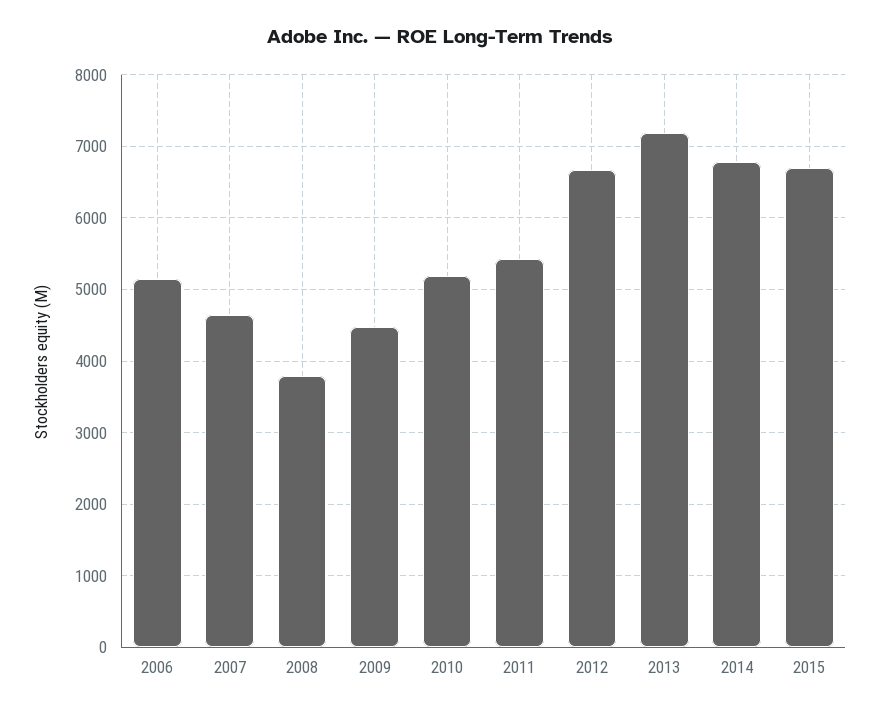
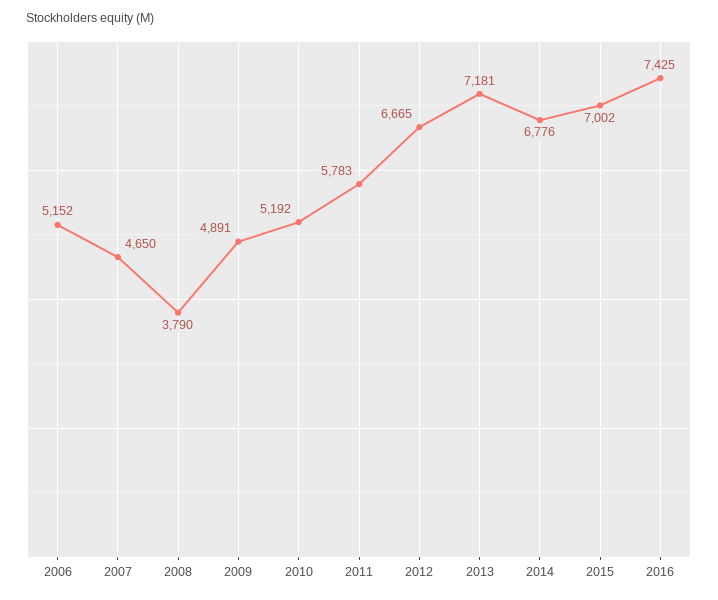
2009: 4500 -> 4891
2011: 5400 -> 5783
2015: 6700 -> 7002
2016: none -> 7425

